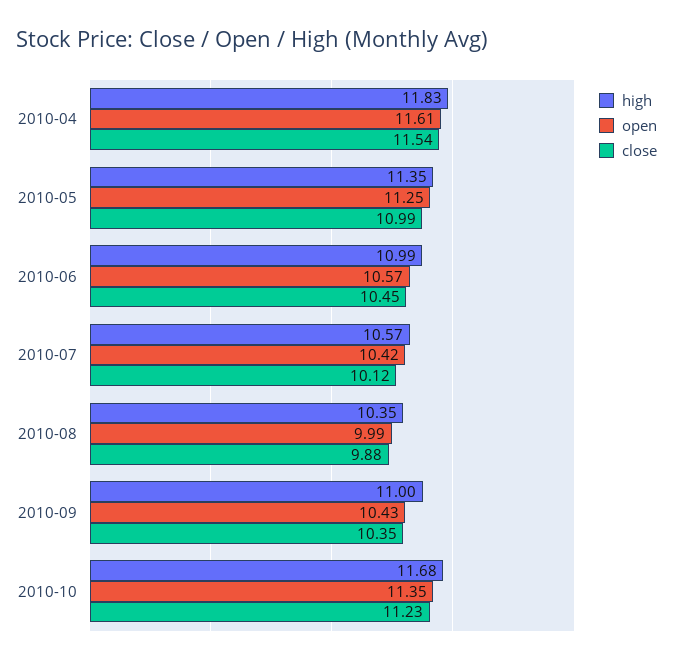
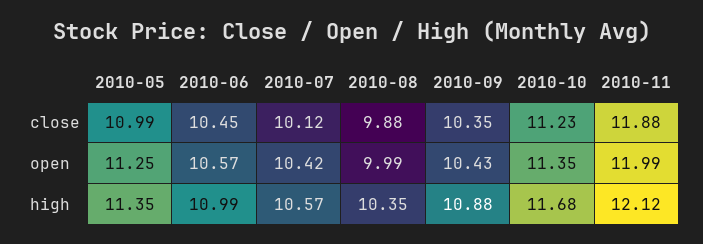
high, 2010-04: 11.83 -> none
open, 2010-04: 11.61 -> none
close, 2010-04: 11.54 -> none
high, 2010-09: 11 -> 10.88
close, 2010-11: none -> 11.88
open, 2010-11: none -> 11.99
high, 2010-11: none -> 12.12

